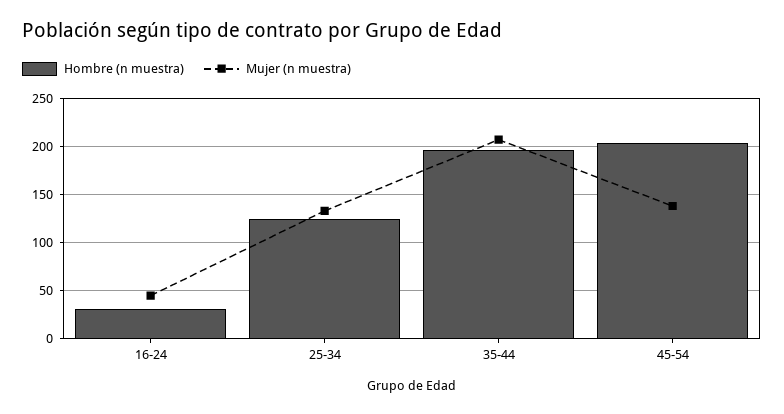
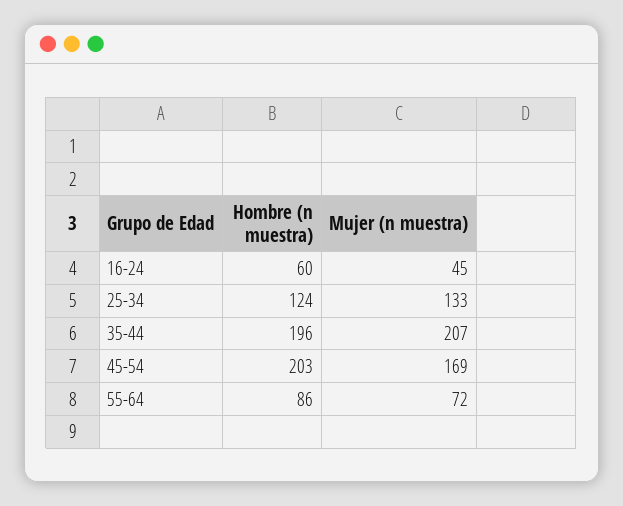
Hombre (n muestra), 16-24: 30 -> 60
Mujer (n muestra), 45-54: 140 -> 169
Hombre (n muestra), 55-64: none -> 86
Mujer (n muestra), 55-64: none -> 72

